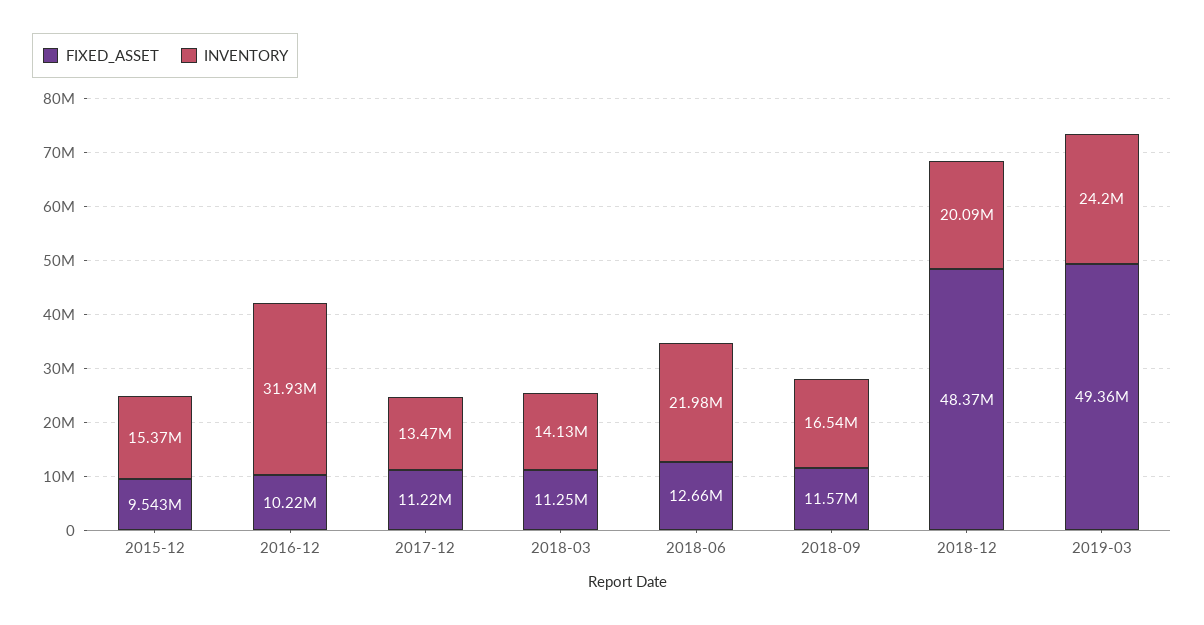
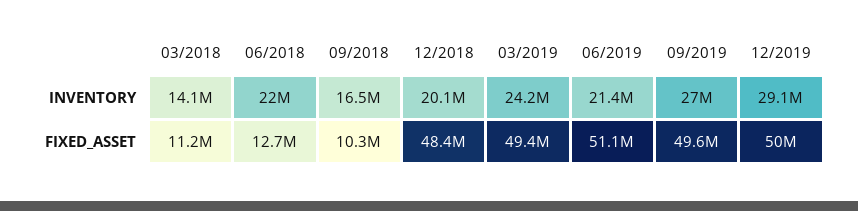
FIXED_ASSET, 2015-12: 9543000 -> none
INVENTORY, 2015-12: 15370000 -> none
FIXED_ASSET, 2016-12: 10220000 -> none
INVENTORY, 2016-12: 31930000 -> none
FIXED_ASSET, 2017-12: 11220000 -> none
INVENTORY, 2017-12: 13470000 -> none
FIXED_ASSET, 2018-09: 11570000 -> 10300000
INVENTORY, 06/2019: none -> 21400000
INVENTORY, 09/2019: none -> 27000000
INVENTORY, 12/2019: none -> 29100000
FIXED_ASSET, 06/2019: none -> 51100000
FIXED_ASSET, 09/2019: none -> 49600000
FIXED_ASSET, 12/2019: none -> 50000000

